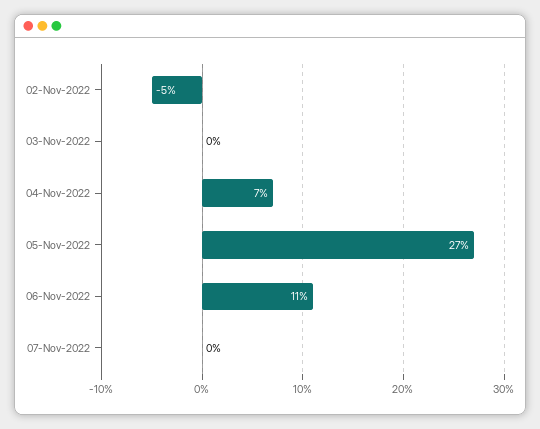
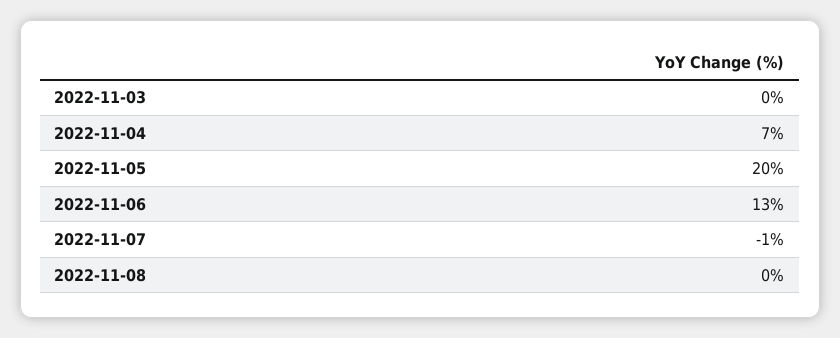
02-Nov-2022: -5 -> none
05-Nov-2022: 27 -> 20
06-Nov-2022: 11 -> 13
07-Nov-2022: 0 -> -1
2022-11-08: none -> 0

